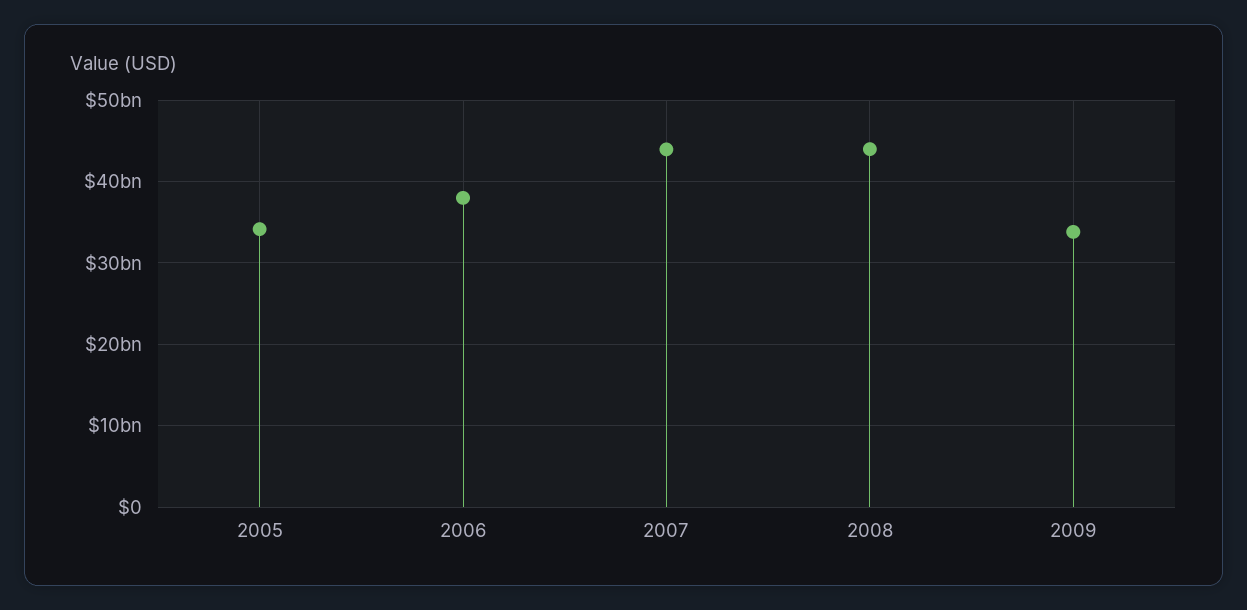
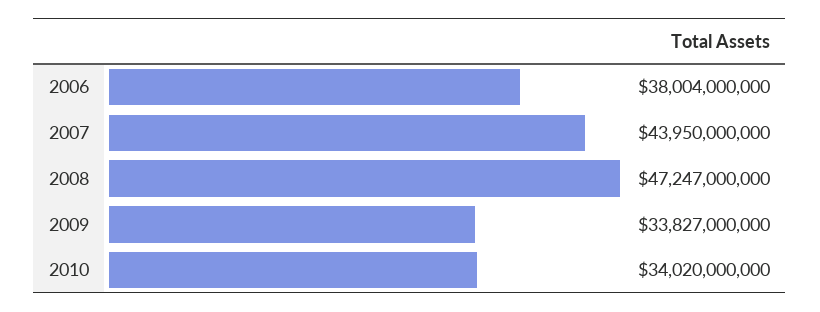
2005: 34000000000 -> none
2008: 44000000000 -> 47247000000
2010: none -> 34020000000

